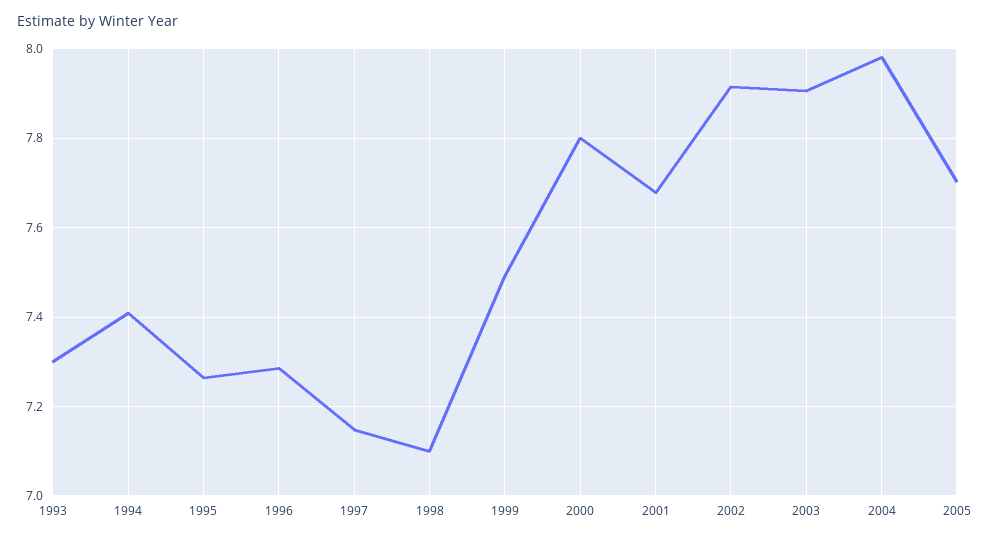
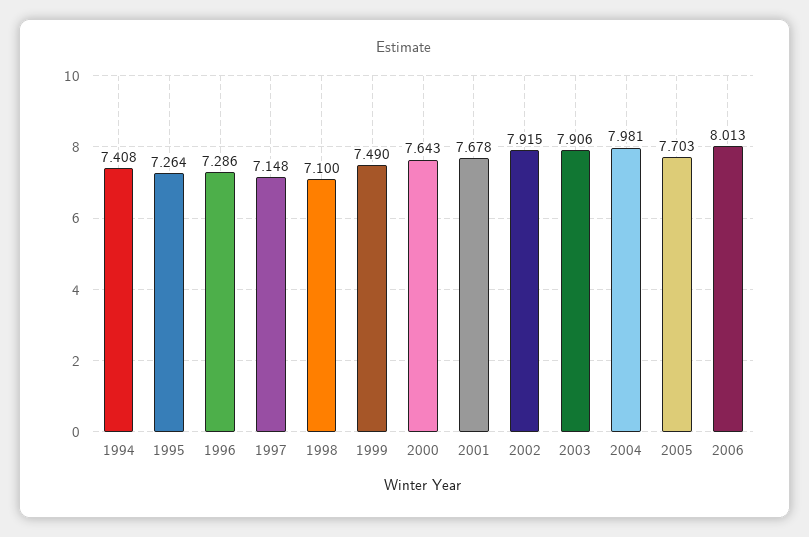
1993: 7.3 -> none
2000: 7.8 -> 7.643
2006: none -> 8.013

